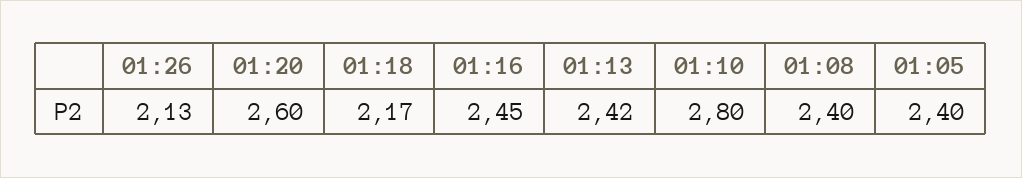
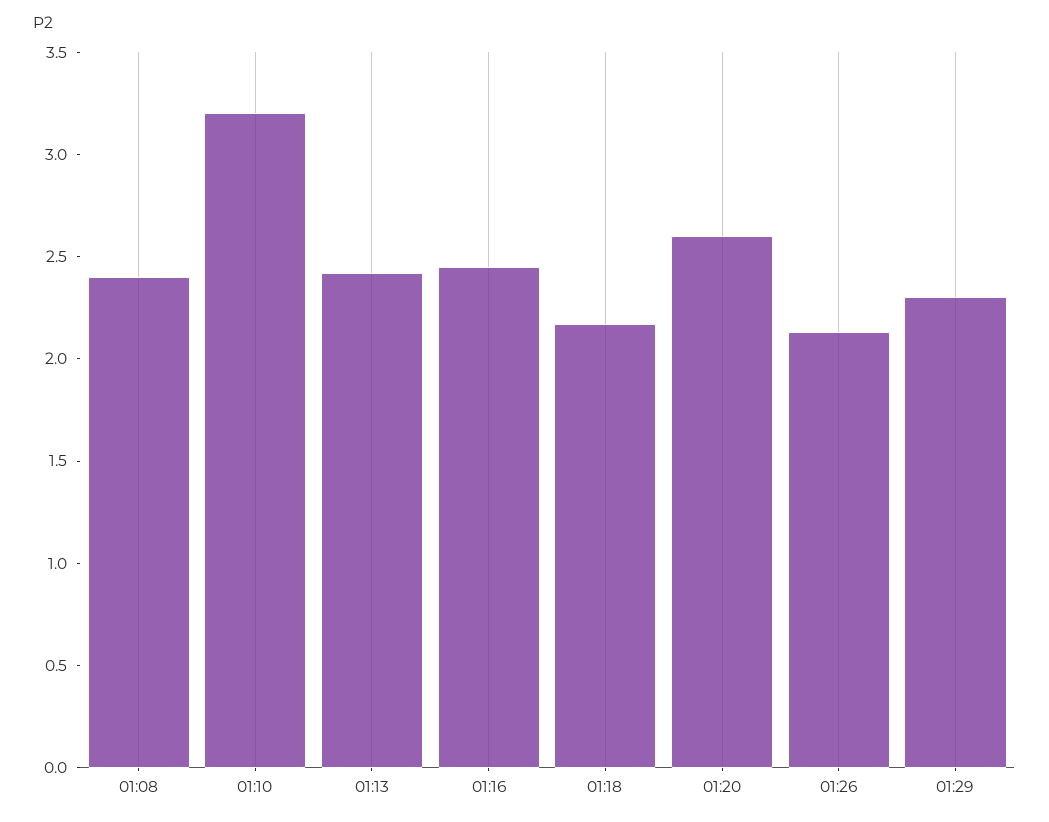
01:10: 2.8 -> 3.2
01:05: 2.4 -> none
01:29: none -> 2.3

